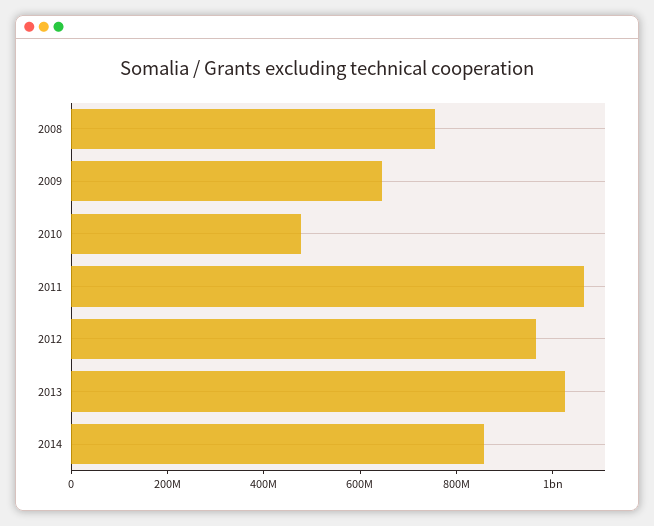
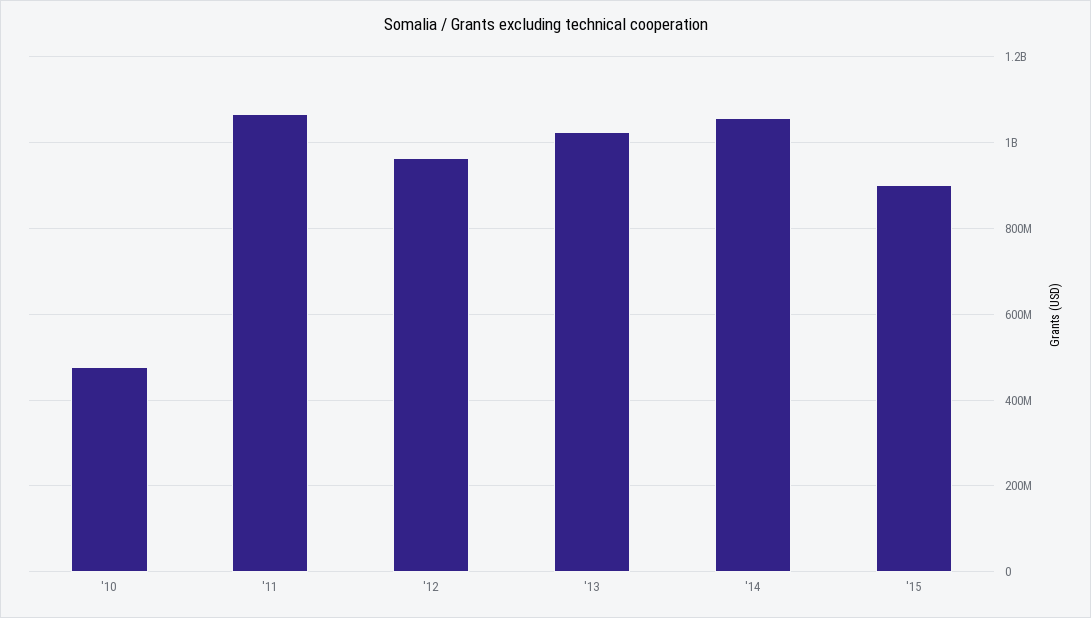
2008: 750000000 -> none
2009: 650000000 -> none
2014: 850000000 -> 1060000000
'15: none -> 900000000

